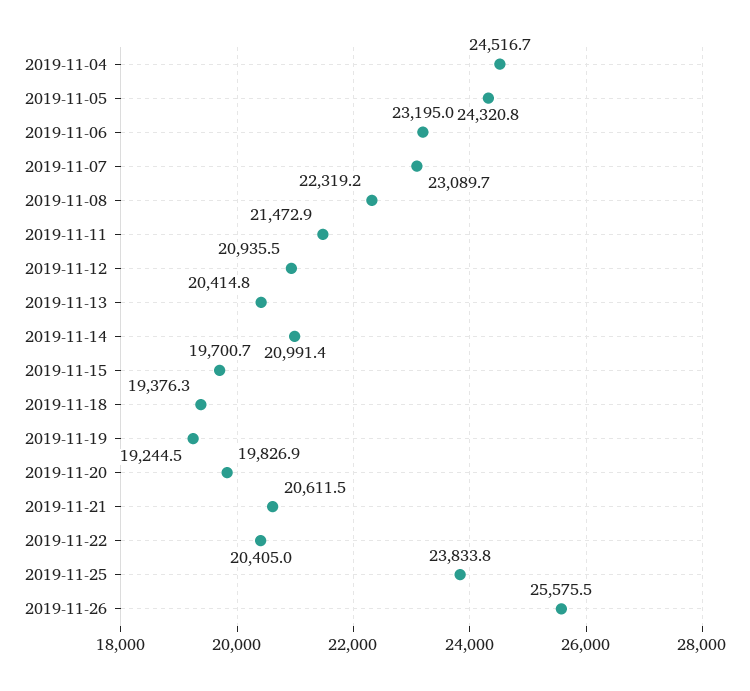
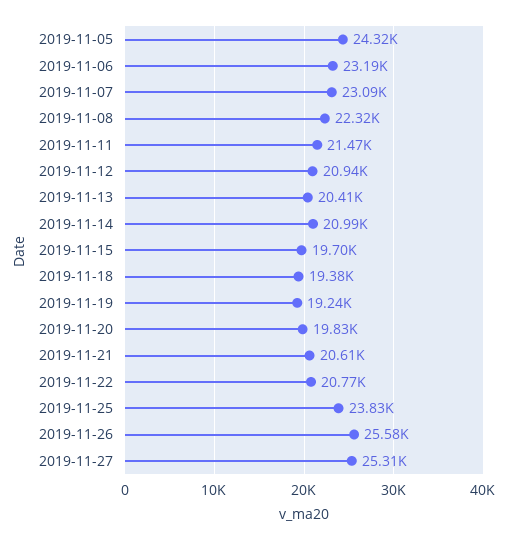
2019-11-04: 24516.7 -> none
2019-11-22: 20405 -> 20770
2019-11-27: none -> 25310

